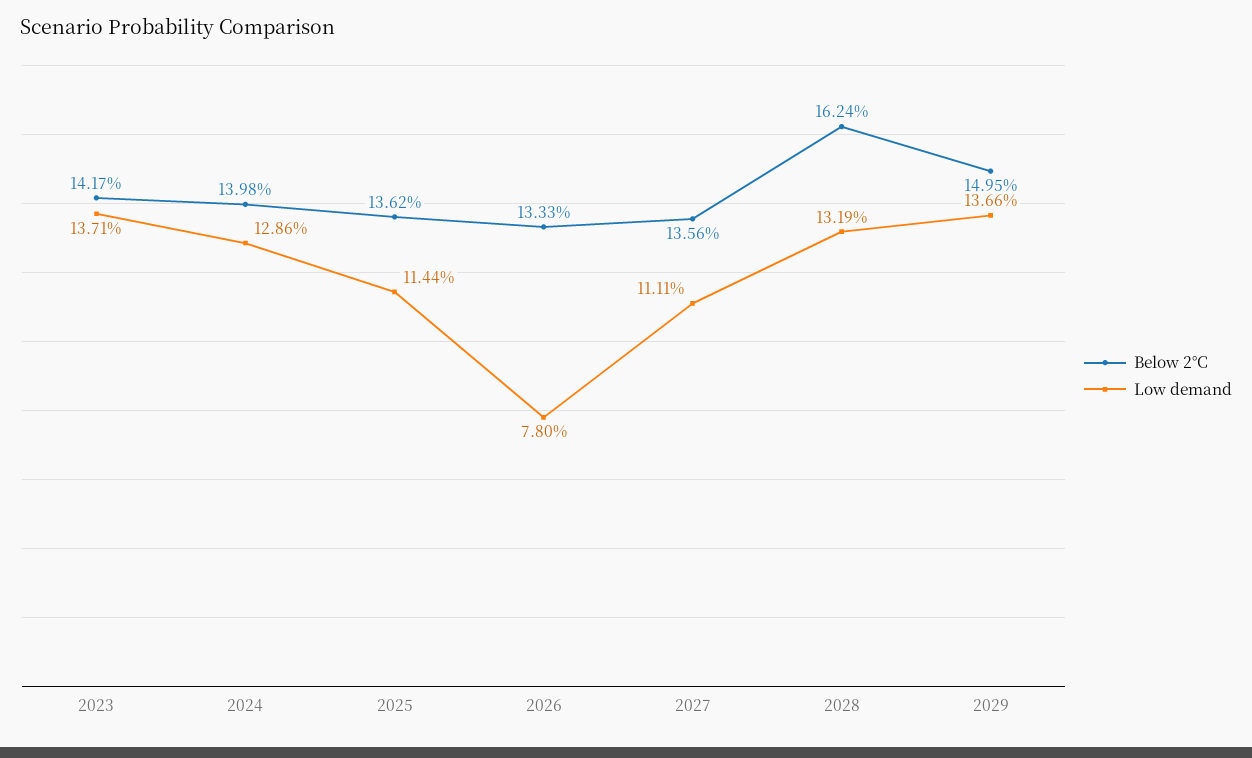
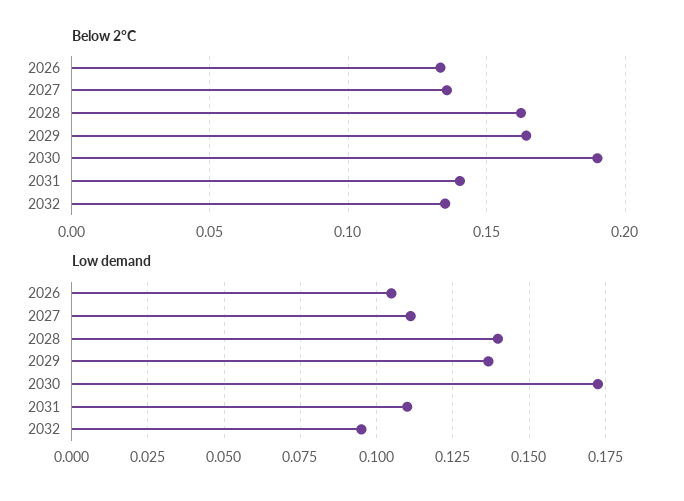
Below 2°C, 2023: 0.1417 -> none
Low demand, 2023: 0.1371 -> none
Below 2°C, 2024: 0.1398 -> none
Low demand, 2024: 0.1286 -> none
Below 2°C, 2025: 0.1362 -> none
Low demand, 2025: 0.1144 -> none
Low demand, 2026: 0.078 -> 0.105
Low demand, 2028: 0.1319 -> 0.14
Below 2°C, 2029: 0.1495 -> 0.165
Below 2°C, 2030: none -> 0.19
Below 2°C, 2031: none -> 0.14
Below 2°C, 2032: none -> 0.135
Low demand, 2030: none -> 0.1725
Low demand, 2031: none -> 0.11
Low demand, 2032: none -> 0.095

